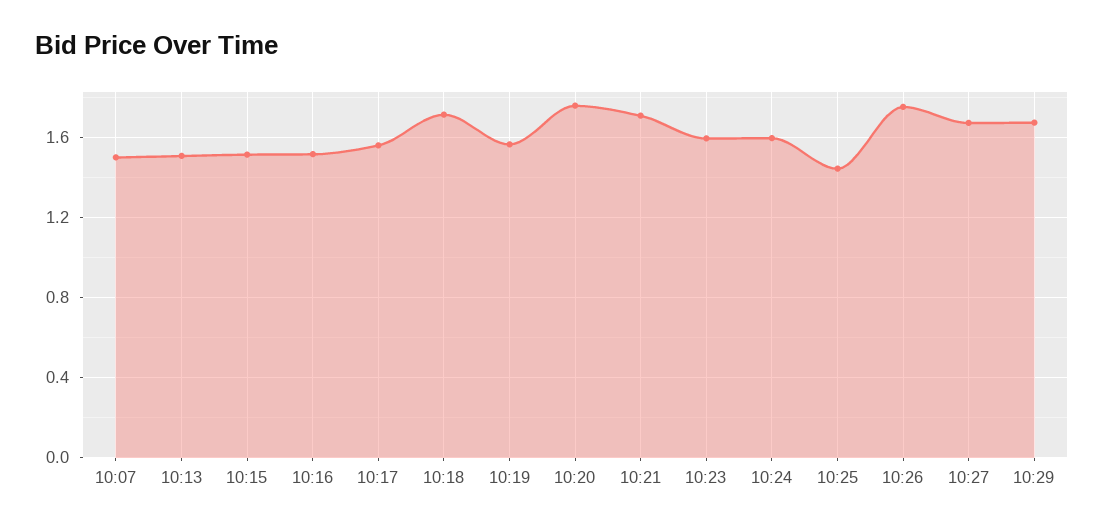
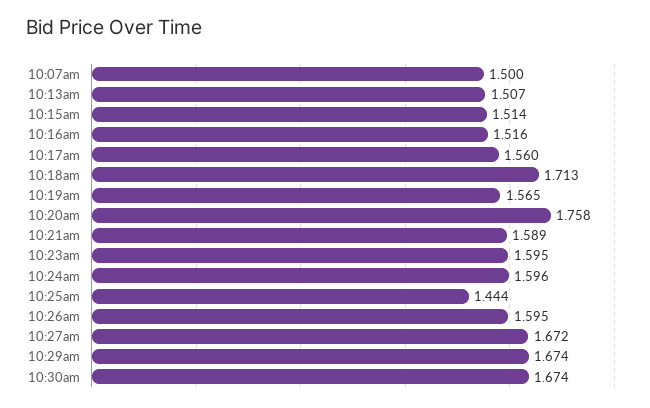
10:21: 1.7 -> 1.589
10:26: 1.75 -> 1.595
10:30am: none -> 1.674

